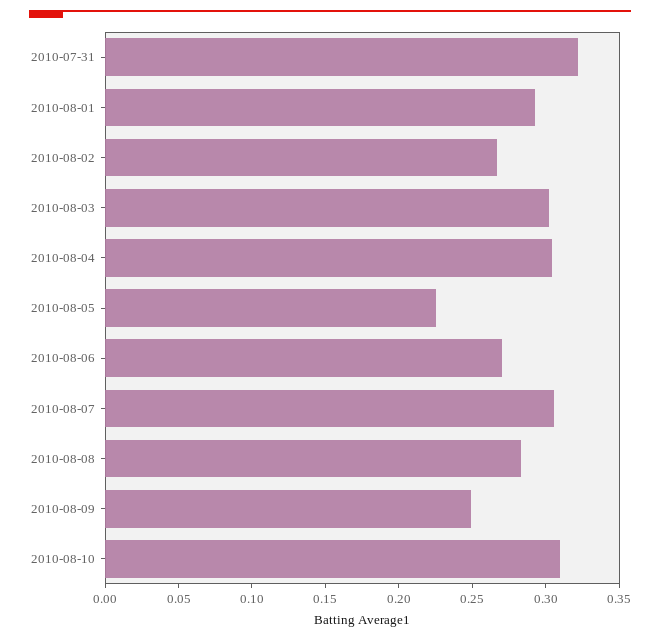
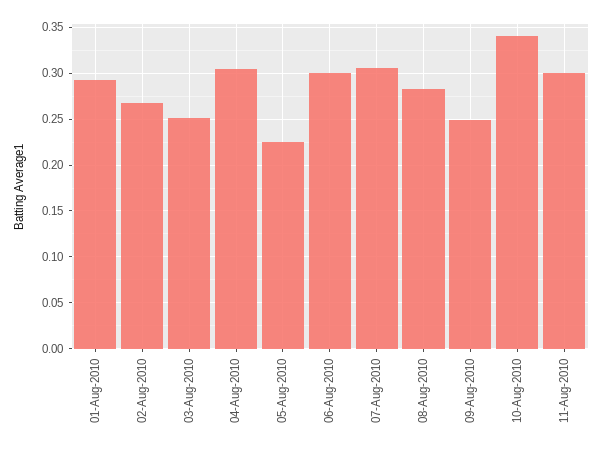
2010-07-31: 0.32 -> none
2010-08-03: 0.3 -> 0.25
2010-08-06: 0.27 -> 0.3
2010-08-10: 0.31 -> 0.34
11-Aug-2010: none -> 0.3

